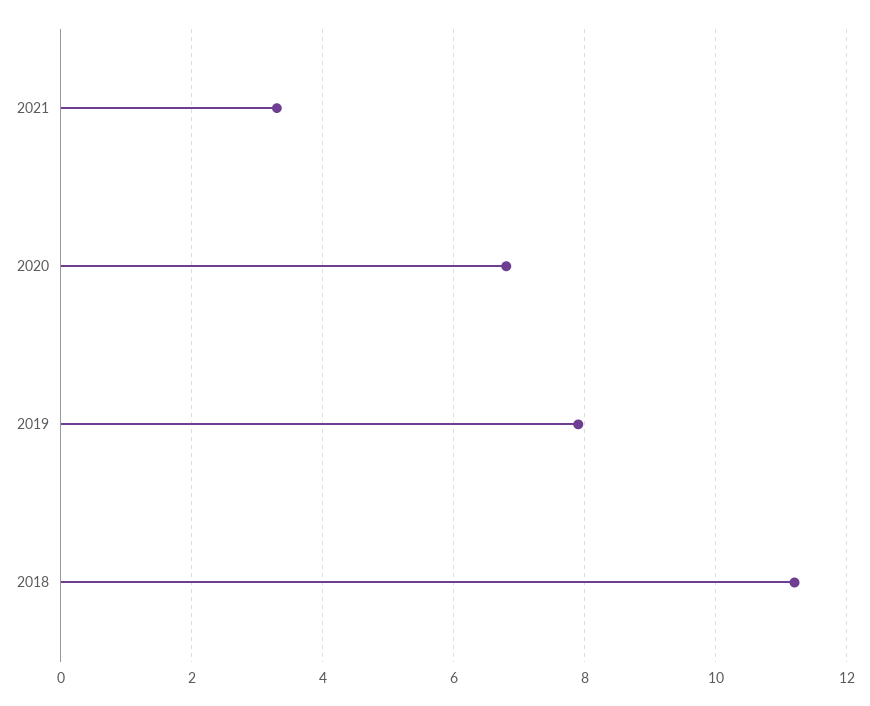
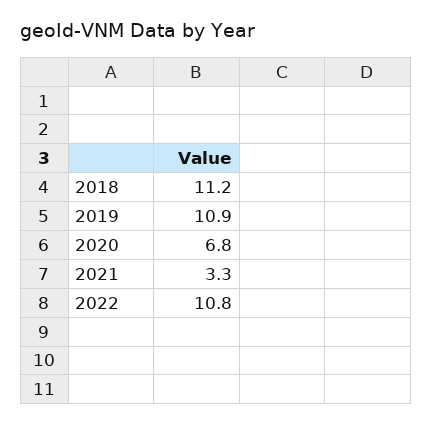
2019: 8 -> 10.9
2022: none -> 10.8

